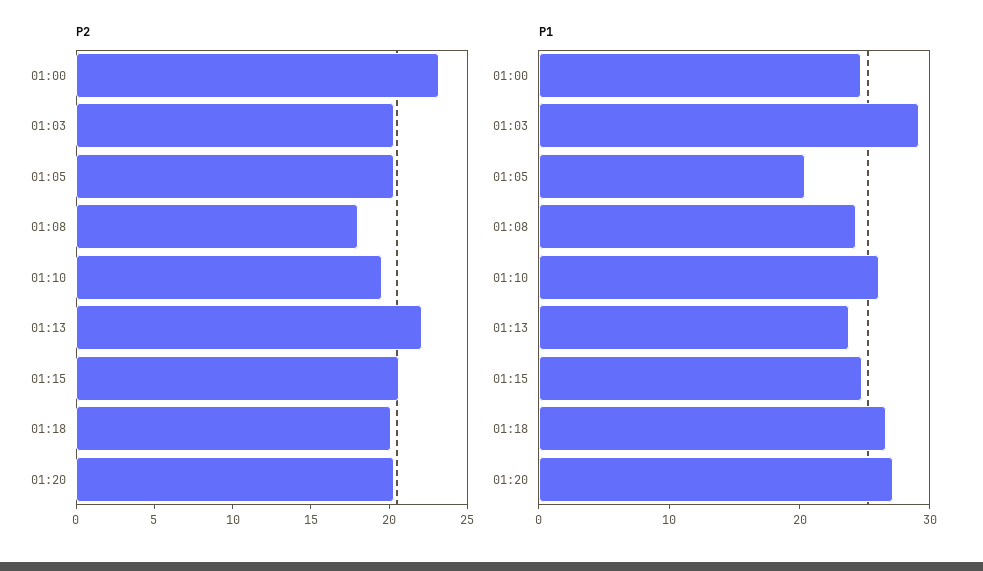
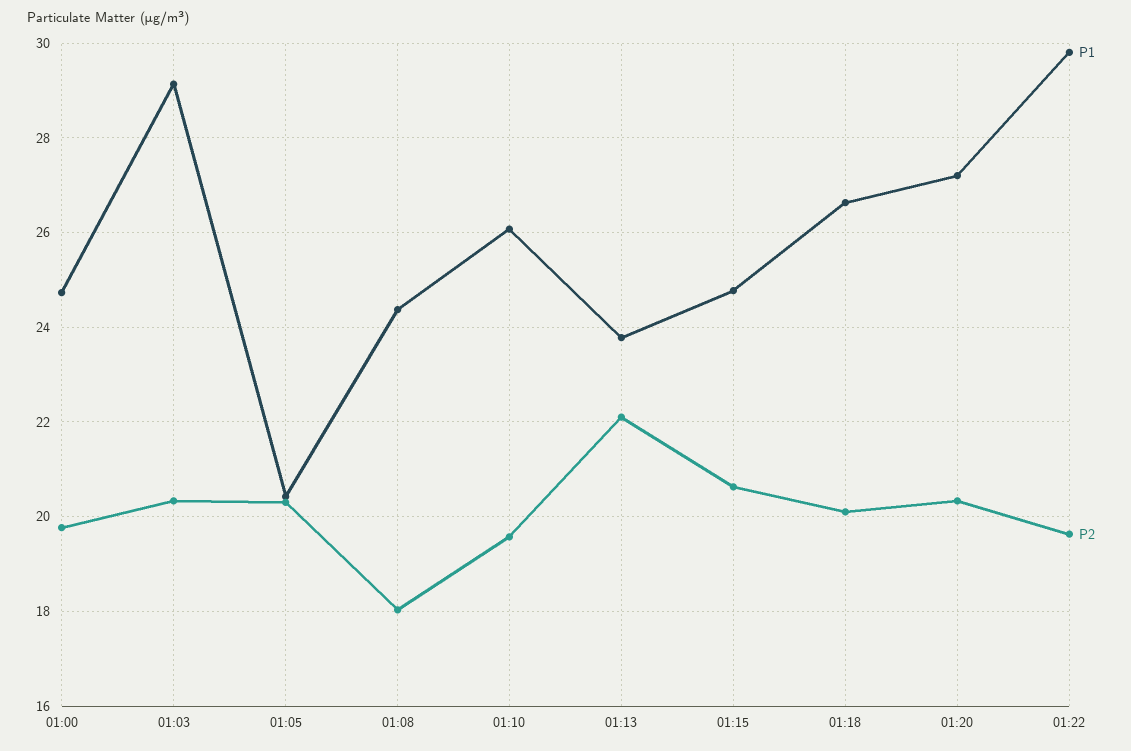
P2, 01:00: 23 -> 19.8
P1, 01:22: none -> 29.8
P2, 01:22: none -> 19.6

